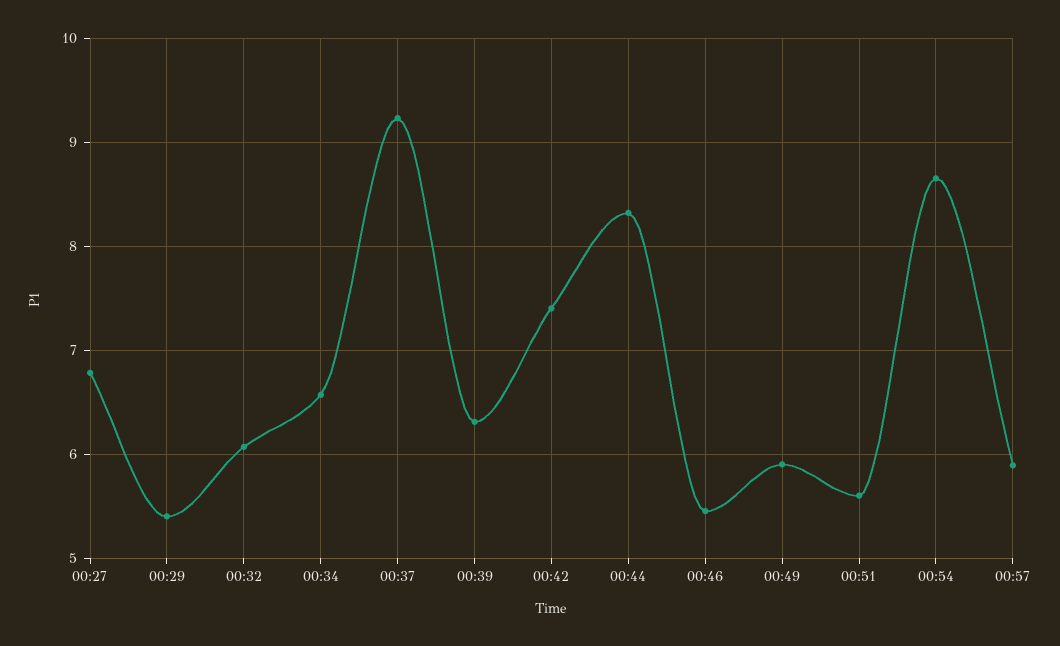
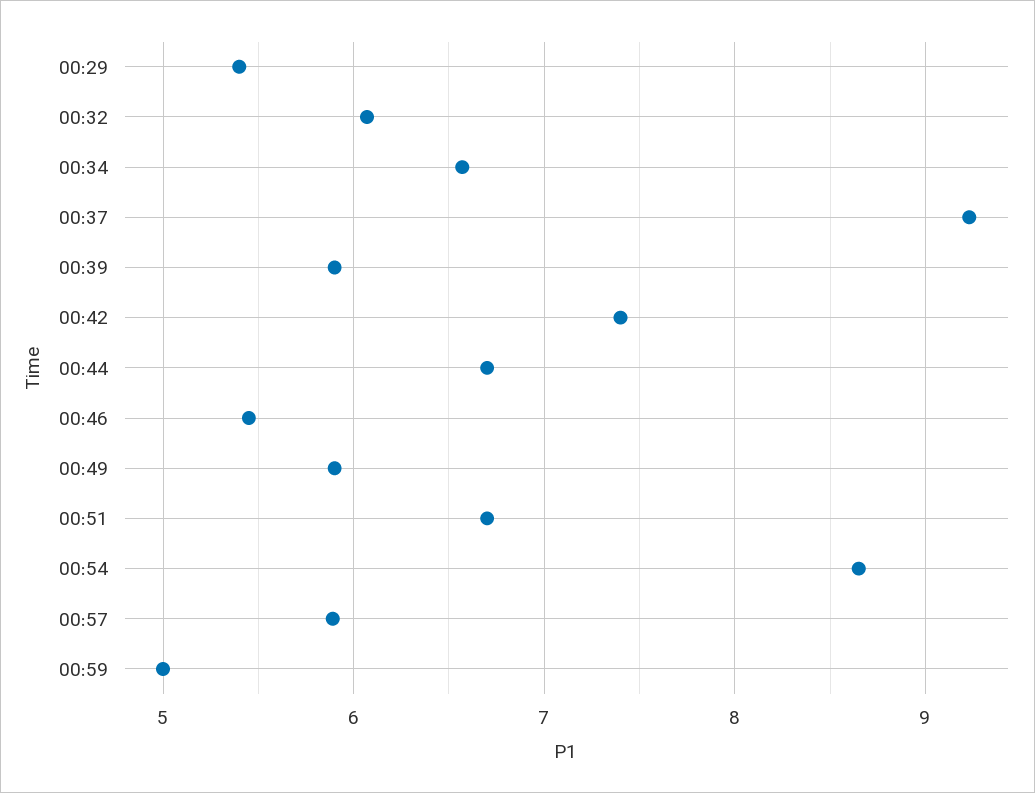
00:27: 6.8 -> none
00:39: 6.3 -> 5.9
00:44: 8.3 -> 6.7
00:51: 5.6 -> 6.7
00:59: none -> 5

